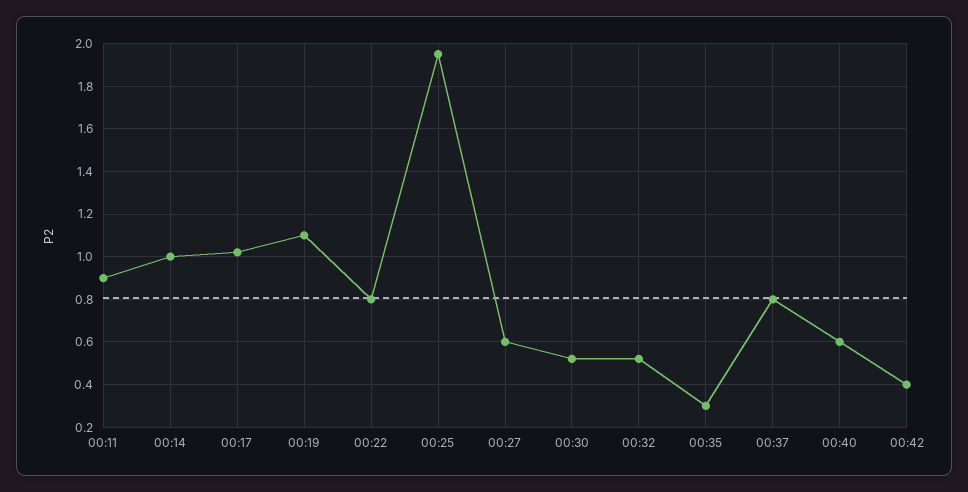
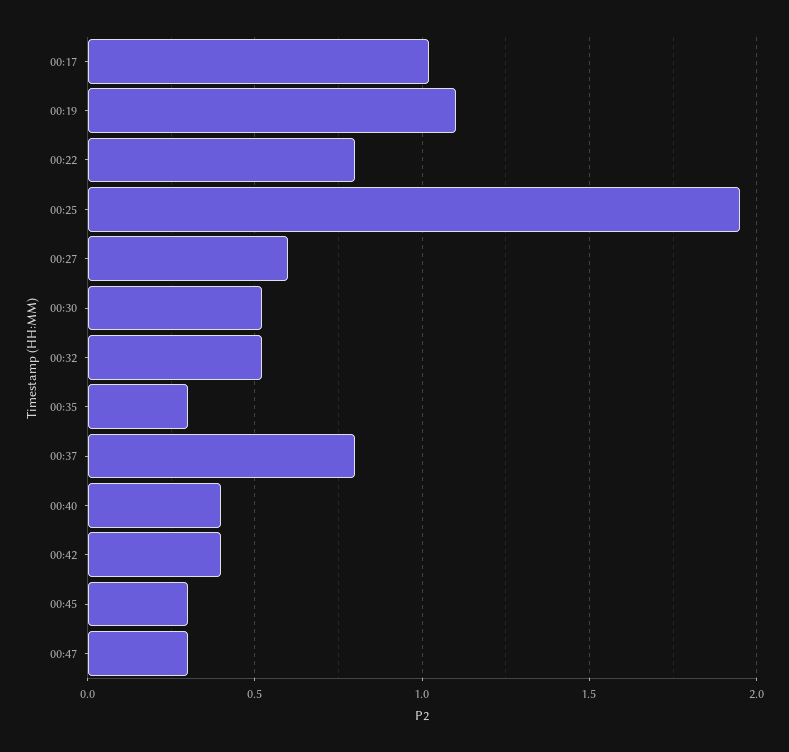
00:11: 0.9 -> none
00:14: 1 -> none
00:40: 0.6 -> 0.4
00:45: none -> 0.3
00:47: none -> 0.3

